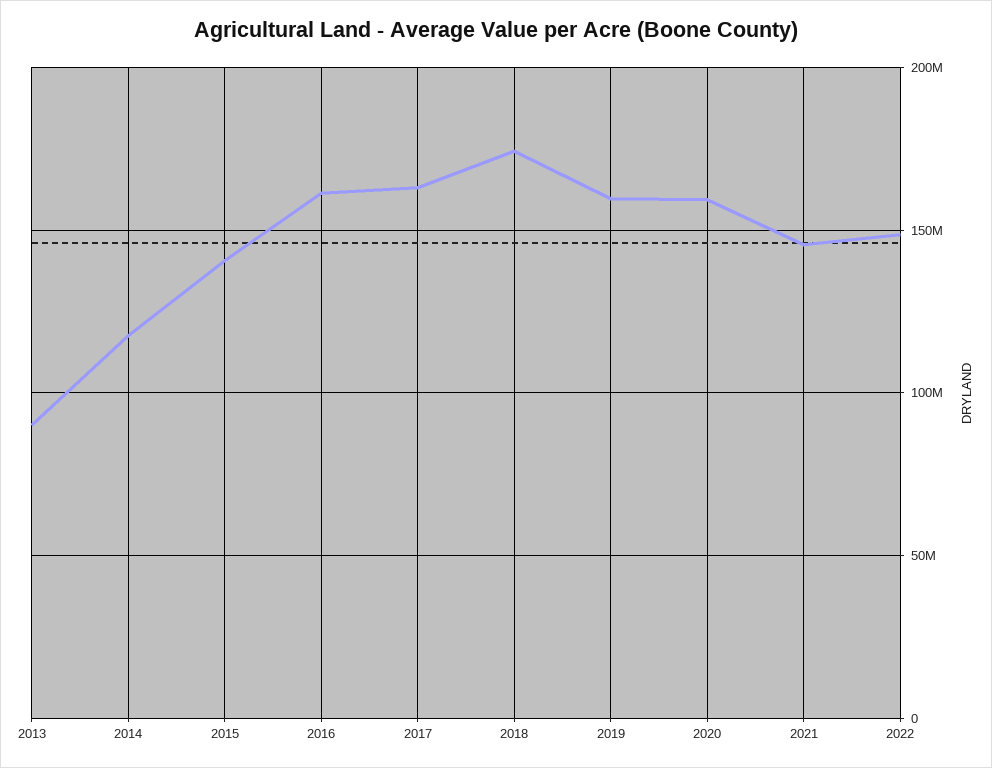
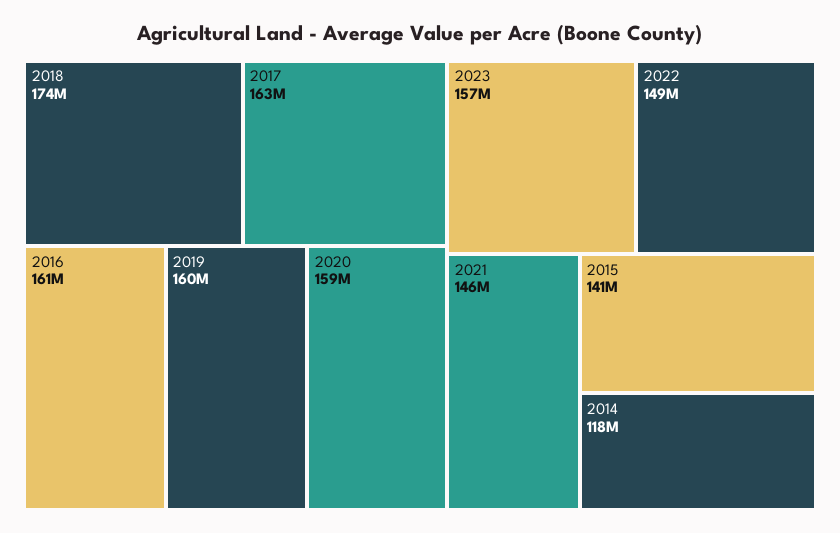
2013: 90000000 -> none
2023: none -> 157000000

